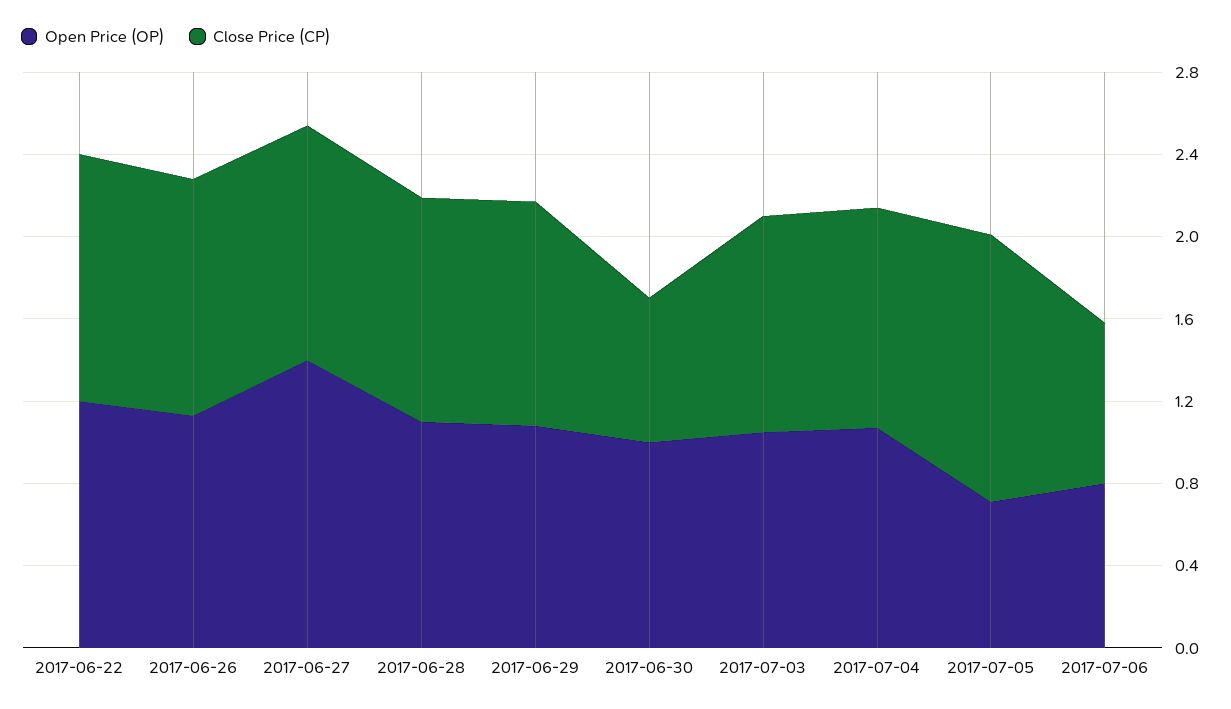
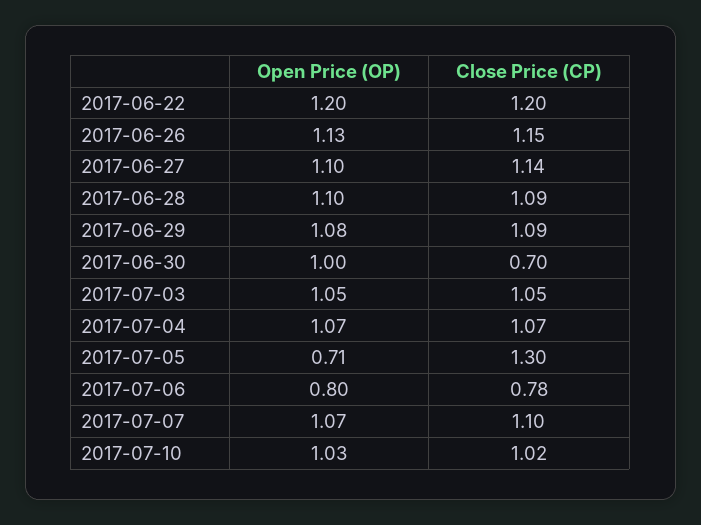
Open Price (OP), 2017-06-27: 1.4 -> 1.1
Open Price (OP), 2017-07-07: none -> 1.07
Close Price (CP), 2017-07-07: none -> 1.1
Open Price (OP), 2017-07-10: none -> 1.03
Close Price (CP), 2017-07-10: none -> 1.02

